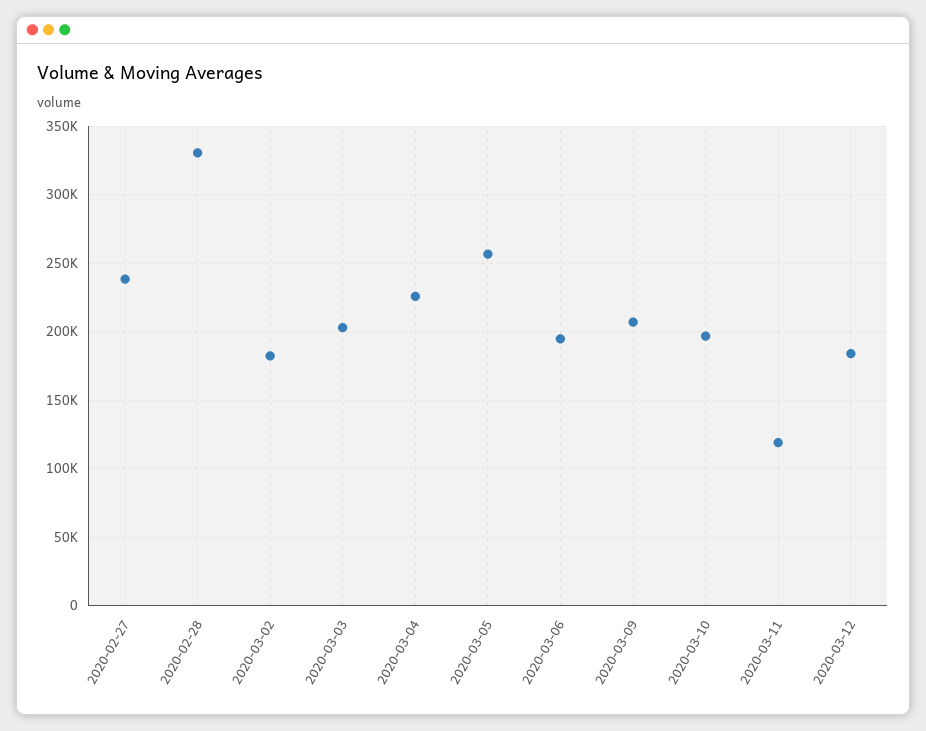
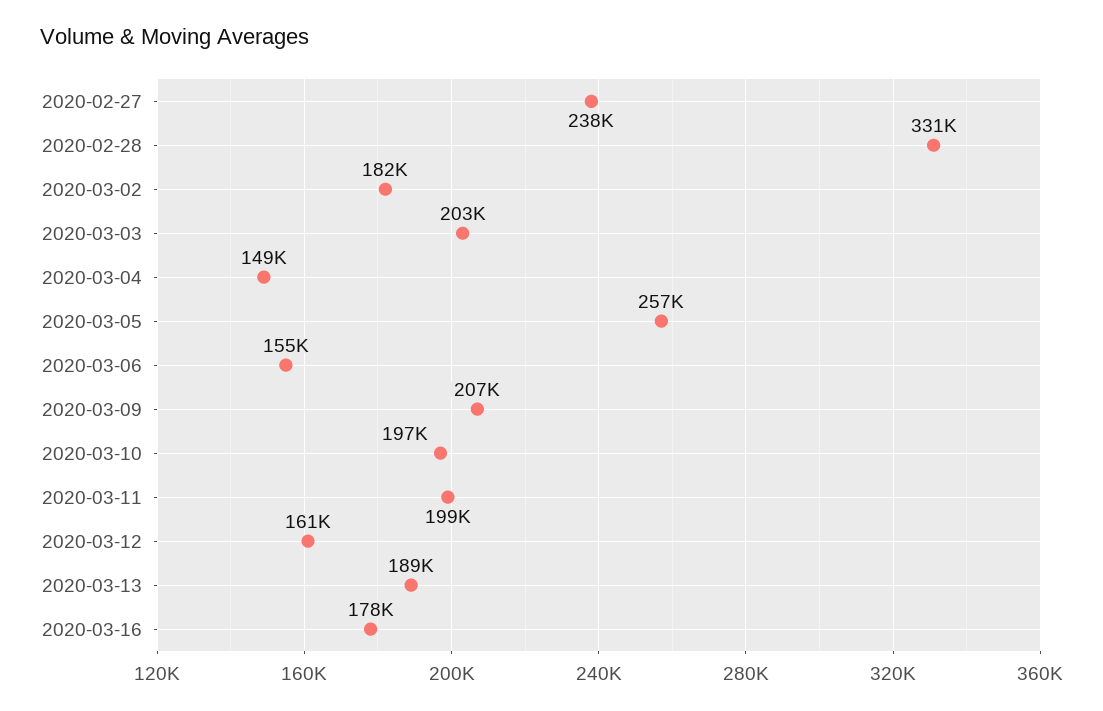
2020-03-04: 225000 -> 149000
2020-03-06: 195000 -> 155000
2020-03-11: 120000 -> 199000
2020-03-12: 185000 -> 161000
2020-03-13: none -> 189000
2020-03-16: none -> 178000

